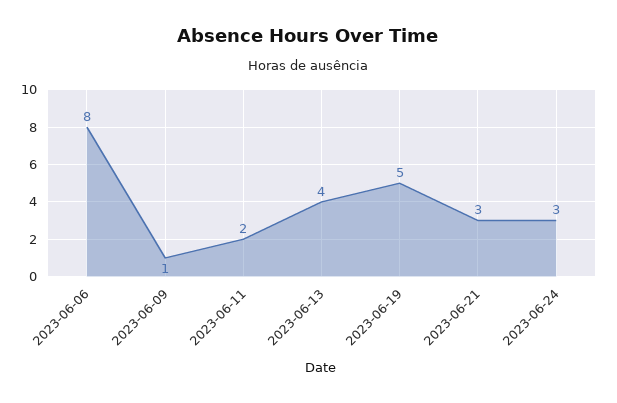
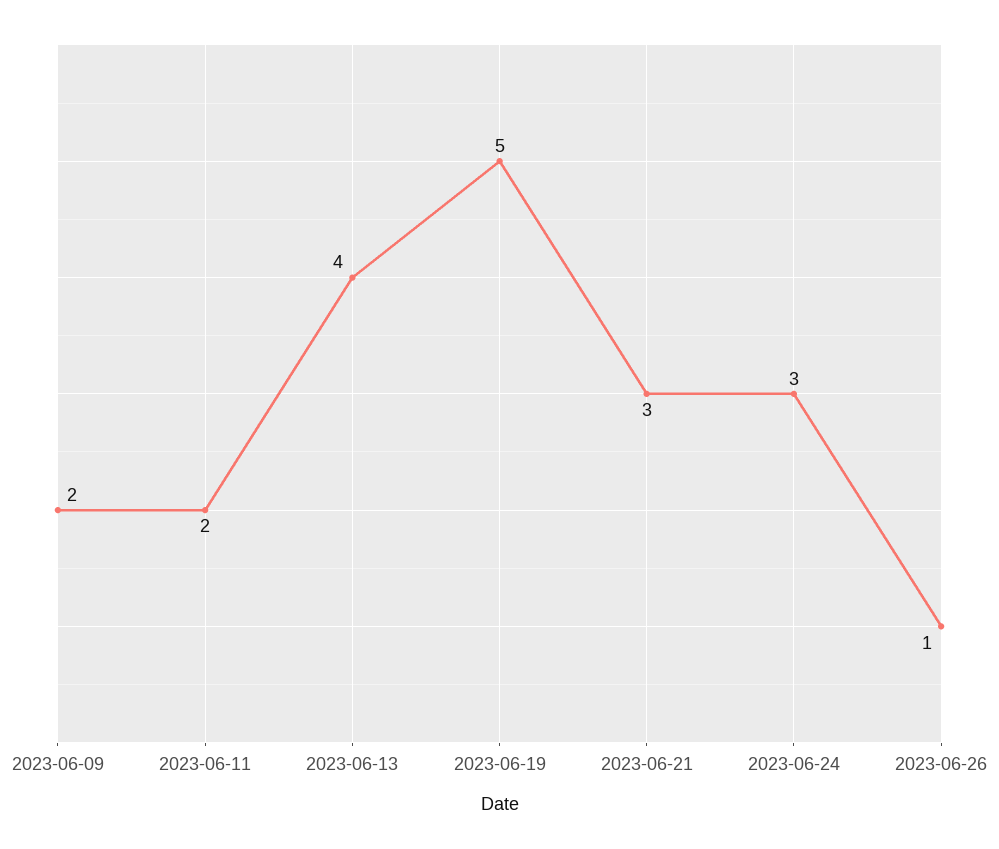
2023-06-06: 8 -> none
2023-06-09: 1 -> 2
2023-06-26: none -> 1

